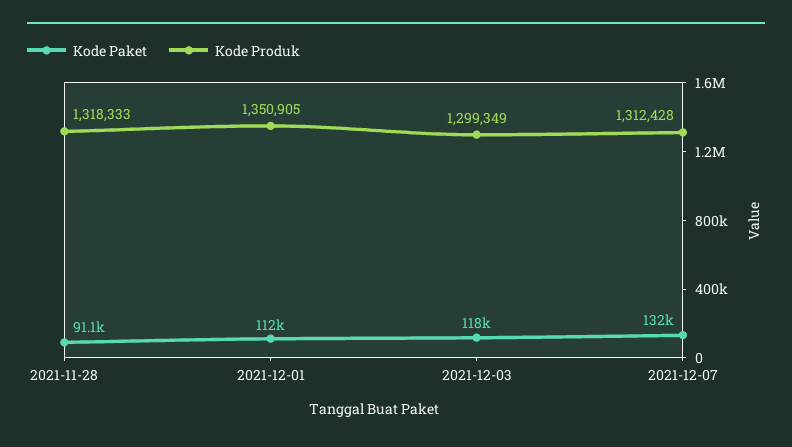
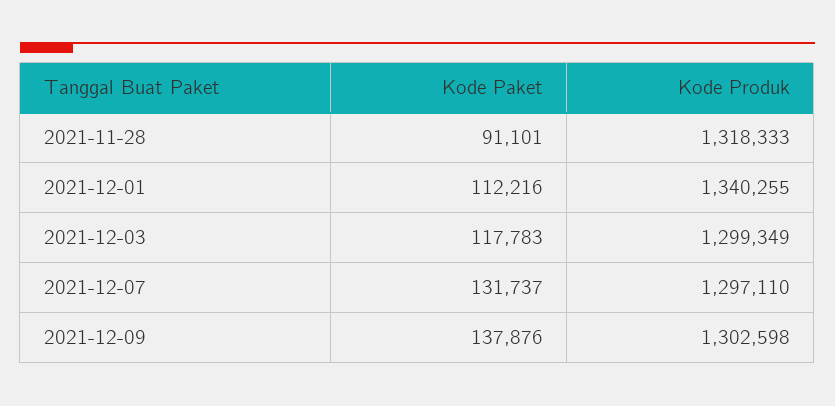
Kode Produk, 2021-12-01: 1350905 -> 1340255
Kode Produk, 2021-12-07: 1312428 -> 1297110
Kode Paket, 2021-12-09: none -> 137876
Kode Produk, 2021-12-09: none -> 1302598

